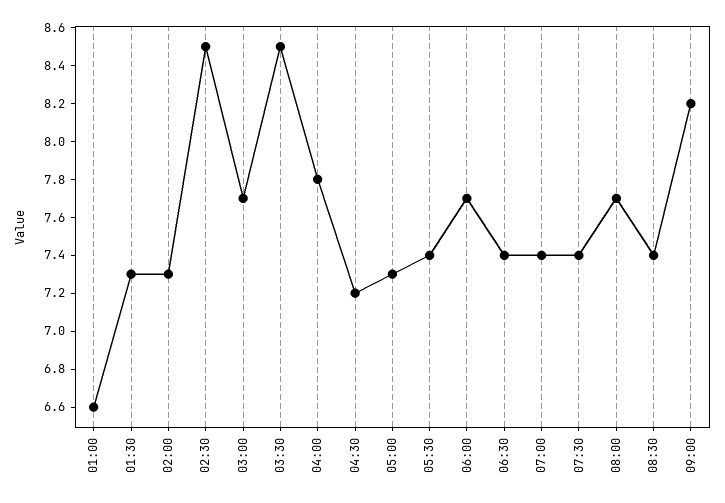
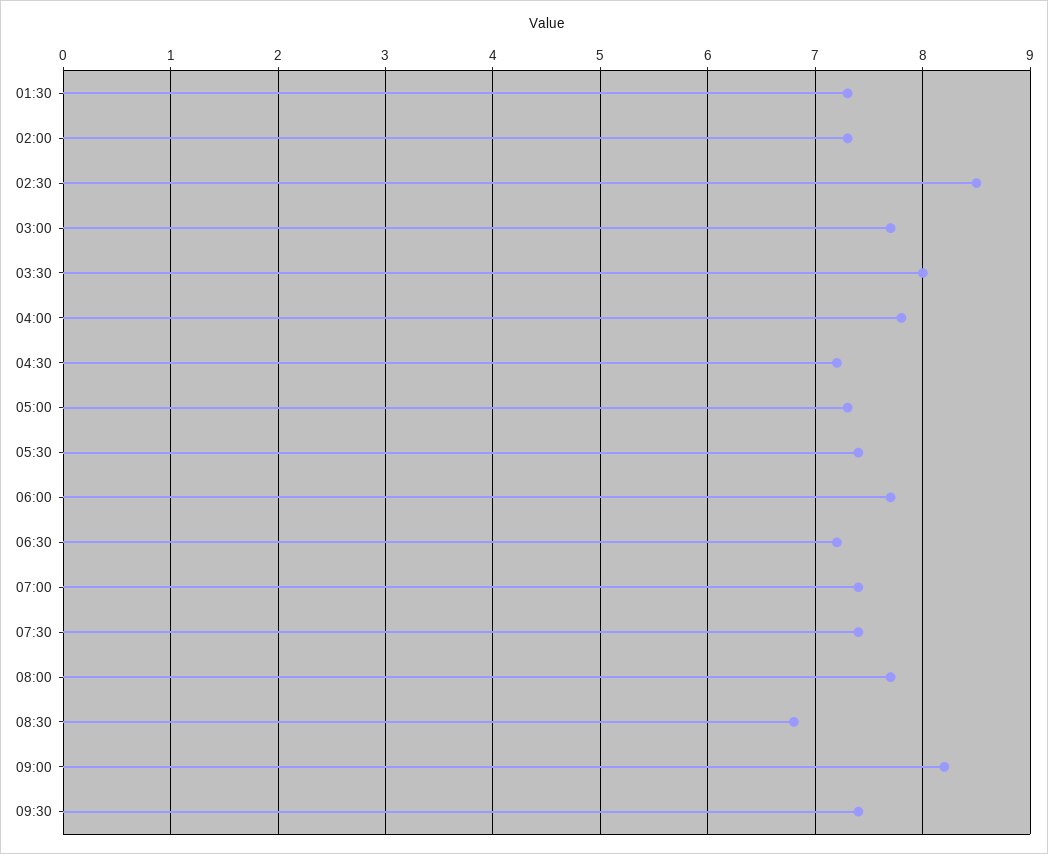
01:00: 6.6 -> none
03:30: 8.5 -> 8
06:30: 7.4 -> 7.2
08:30: 7.4 -> 6.8
09:30: none -> 7.4

